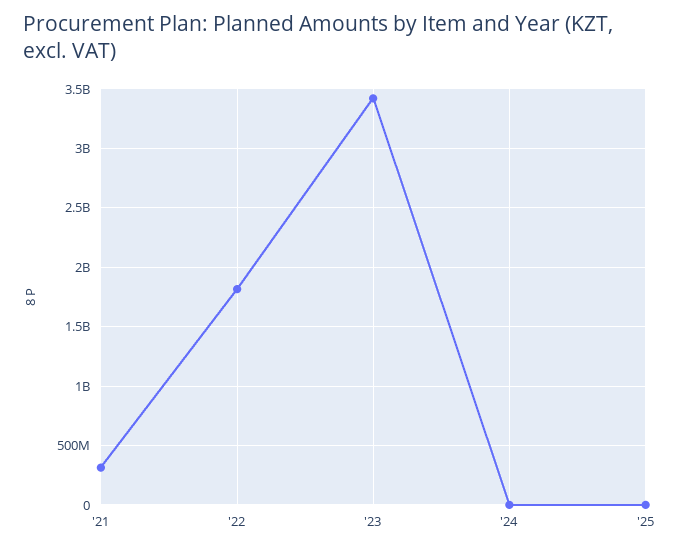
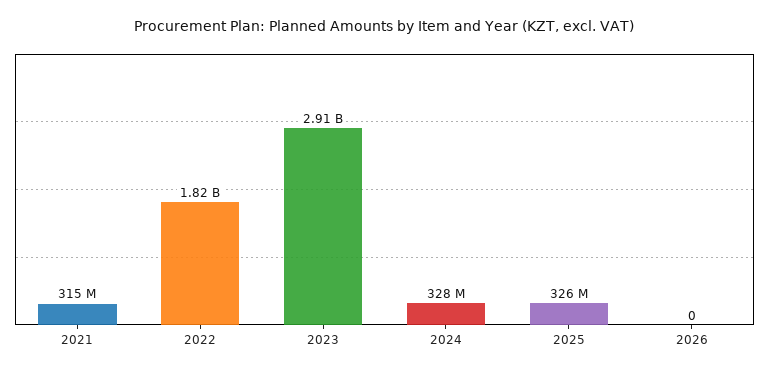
'23: 3400000000 -> 2910000000
'24: 0 -> 328000000
'25: 0 -> 326000000
2026: none -> 0

